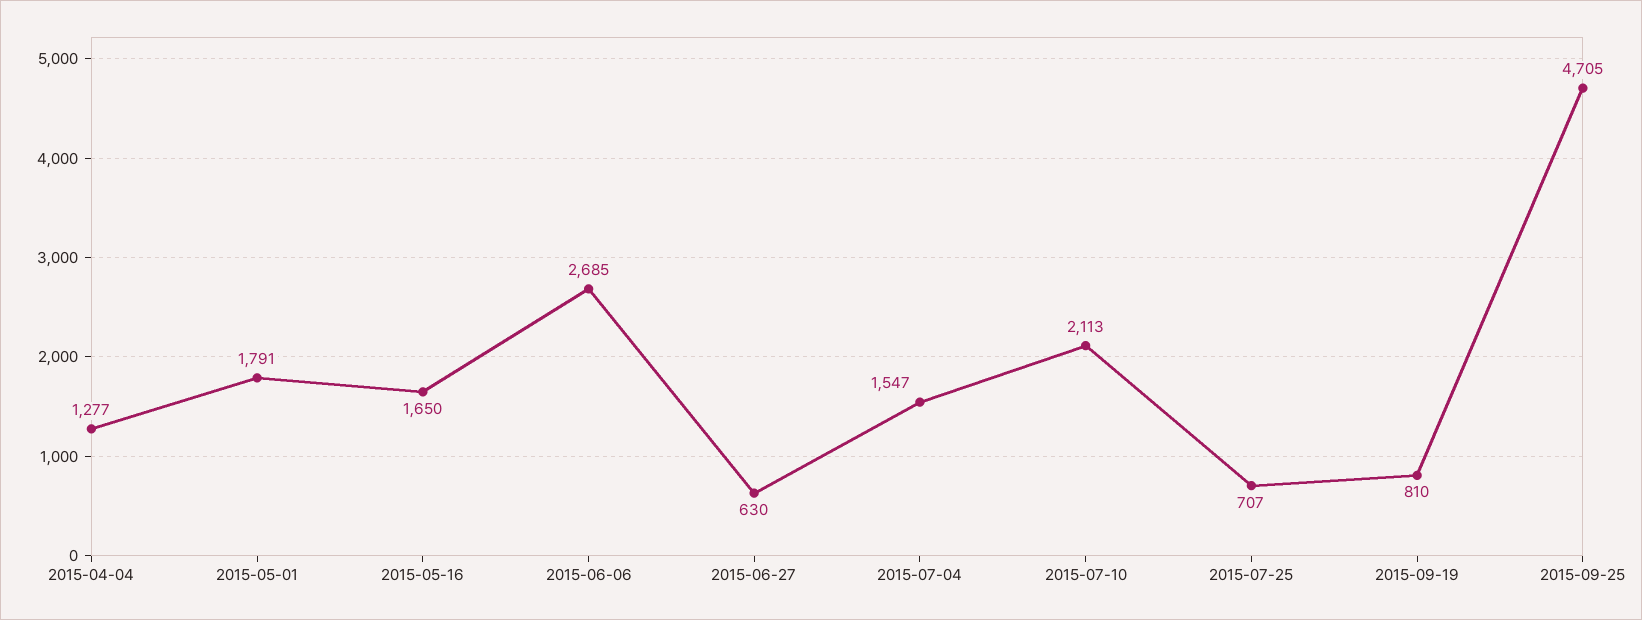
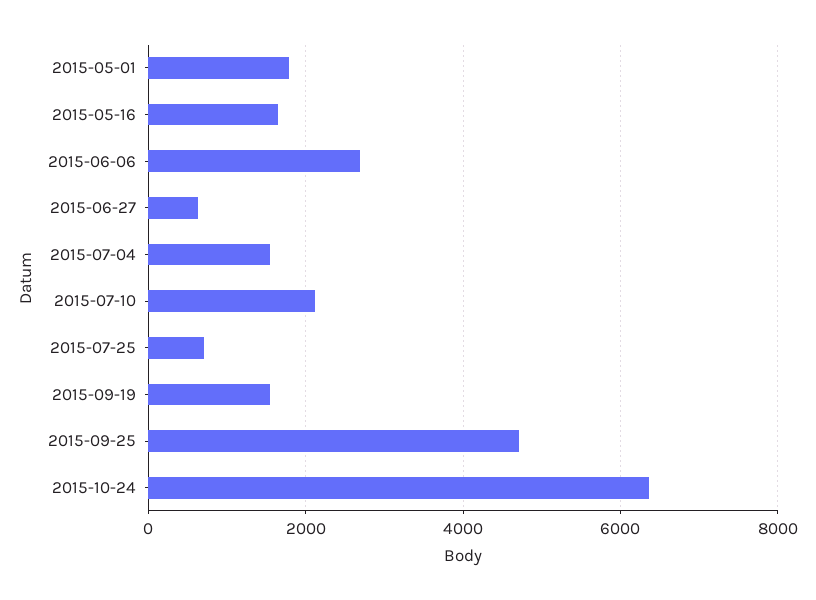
2015-04-04: 1277 -> none
2015-09-19: 810 -> 1600
2015-10-24: none -> 6400

